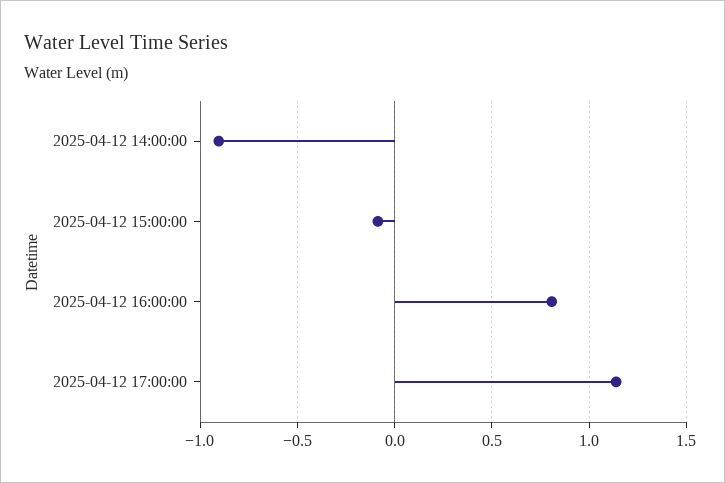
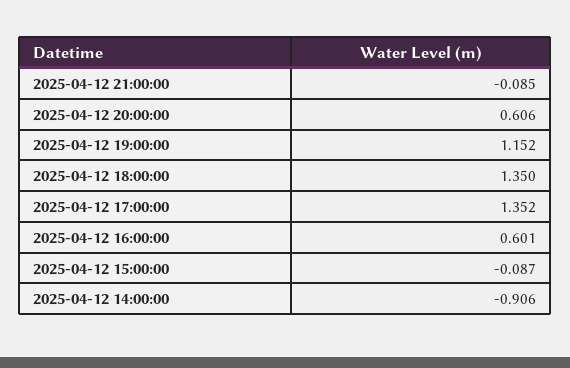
2025-04-12 16:00:00: 0.8 -> 0.601
2025-04-12 17:00:00: 1.15 -> 1.352
2025-04-12 21:00:00: none -> -0.085
2025-04-12 20:00:00: none -> 0.606
2025-04-12 19:00:00: none -> 1.152
2025-04-12 18:00:00: none -> 1.35

